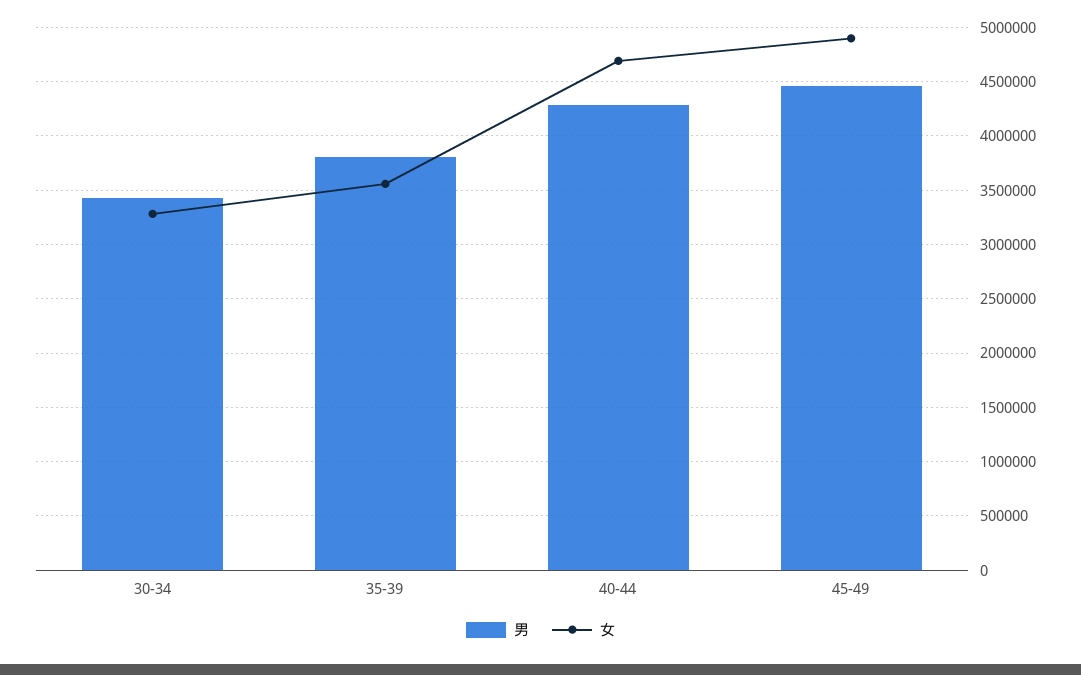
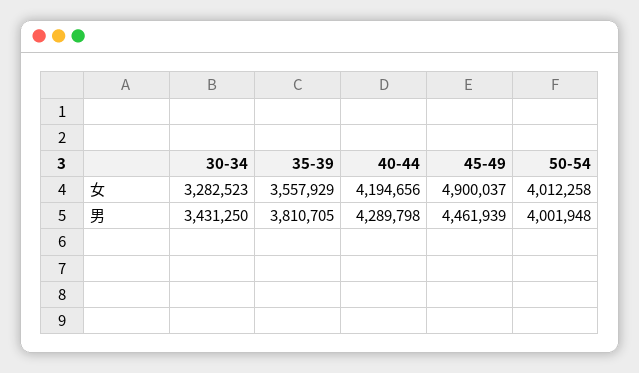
女, 40-44: 4700000 -> 4194656
女, 50-54: none -> 4012258
男, 50-54: none -> 4001948

